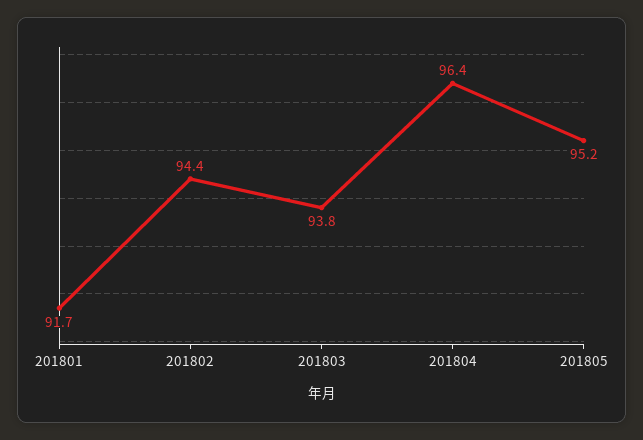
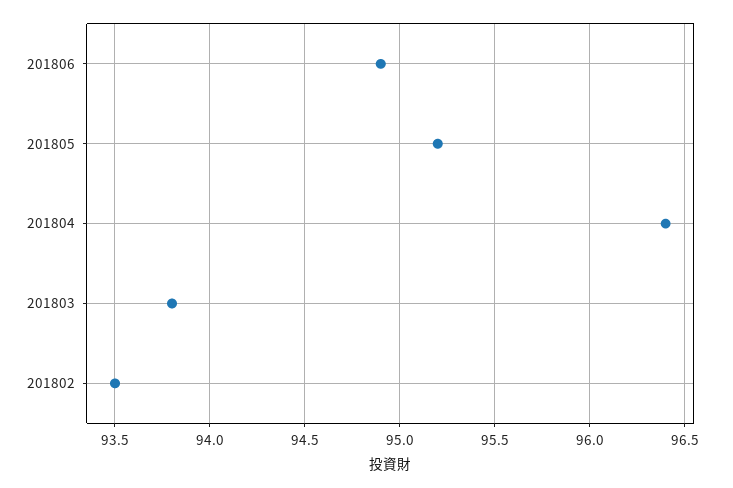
201801: 91.7 -> none
201802: 94.4 -> 93.5
201806: none -> 94.9

